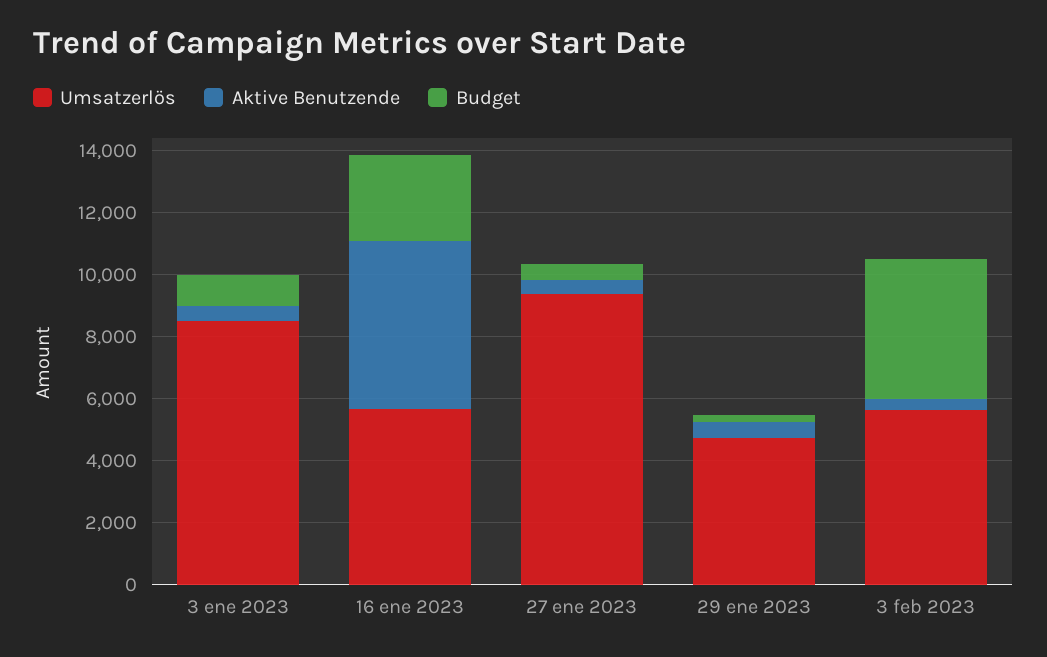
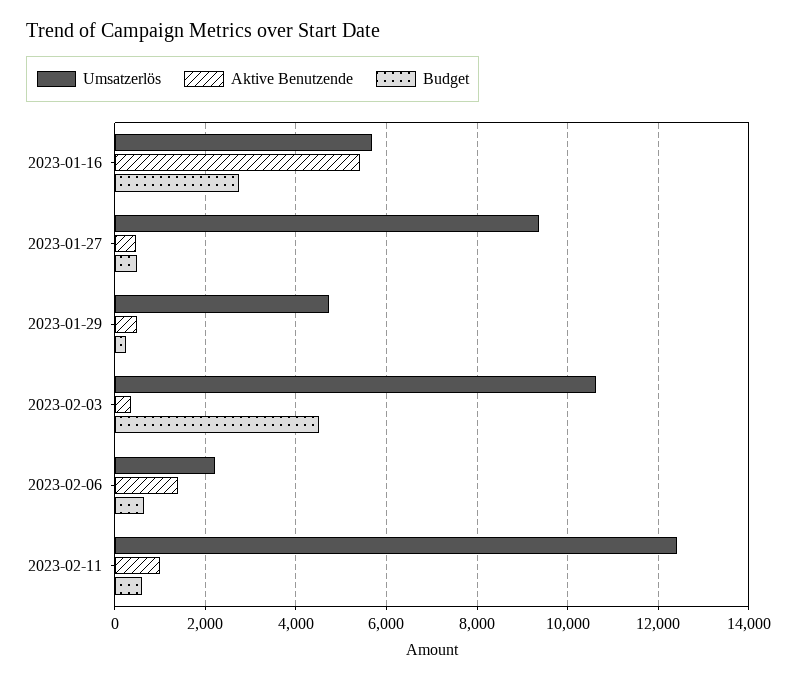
Umsatzerlös, 3 ene 2023: 8500 -> none
Aktive Benutzende, 3 ene 2023: 500 -> none
Budget, 3 ene 2023: 1000 -> none
Umsatzerlös, 3 feb 2023: 5500 -> 10600
Umsatzerlös, 2023-02-06: none -> 2200
Aktive Benutzende, 2023-02-06: none -> 1400
Budget, 2023-02-06: none -> 600
Umsatzerlös, 2023-02-11: none -> 12400
Aktive Benutzende, 2023-02-11: none -> 1000
Budget, 2023-02-11: none -> 600

